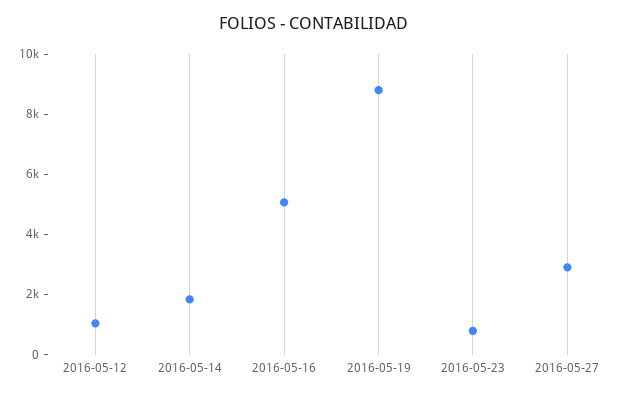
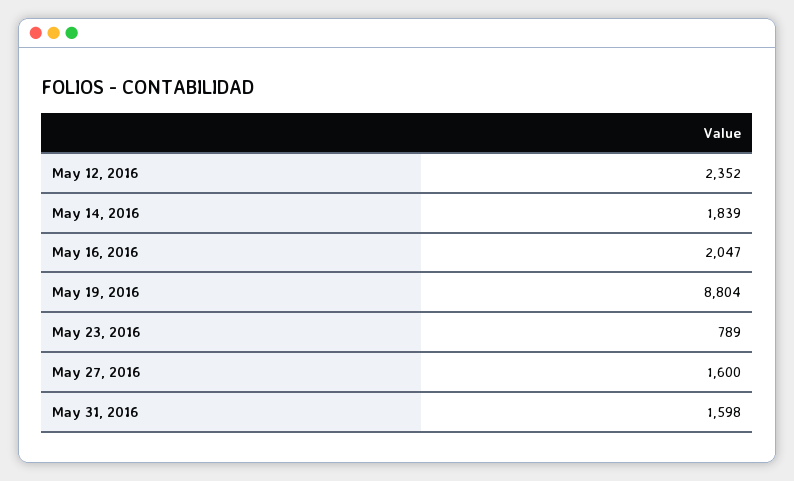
2016-05-12: 1000 -> 2352
2016-05-16: 5000 -> 2047
2016-05-27: 3000 -> 1600
May 31, 2016: none -> 1598

